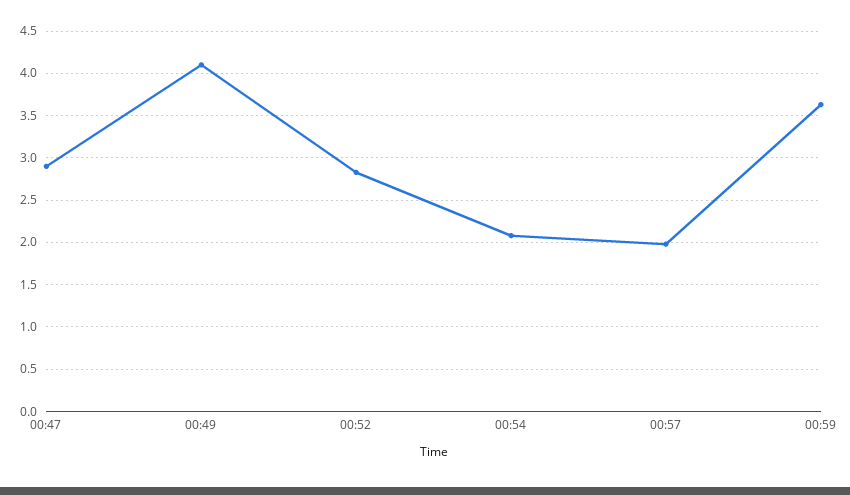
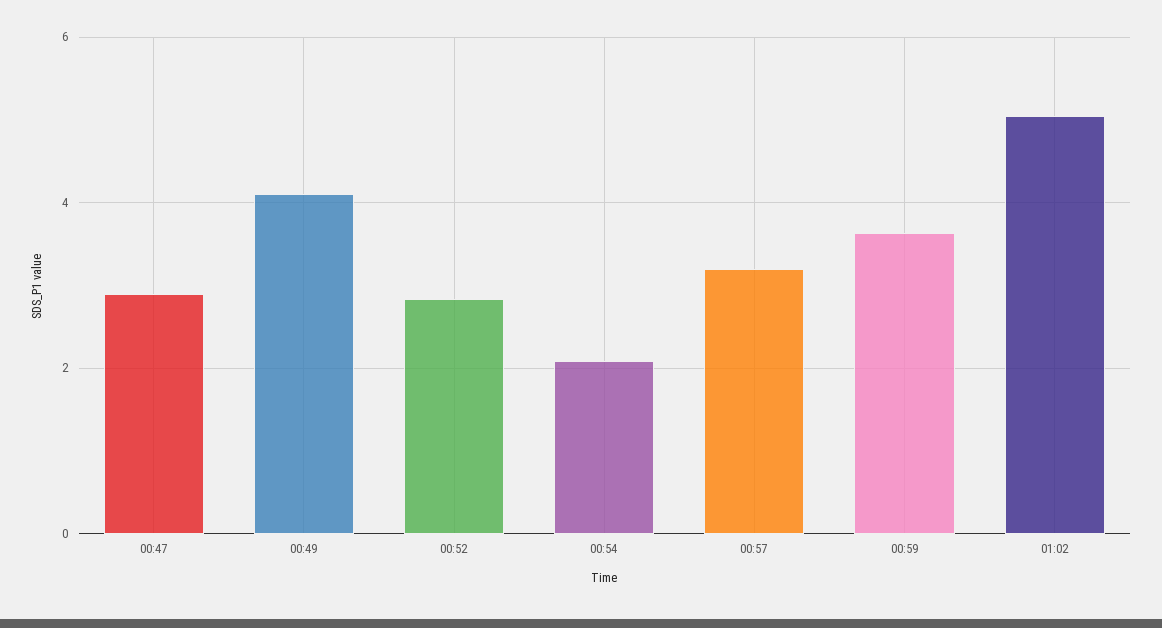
00:57: 2 -> 3.2
01:02: none -> 5

